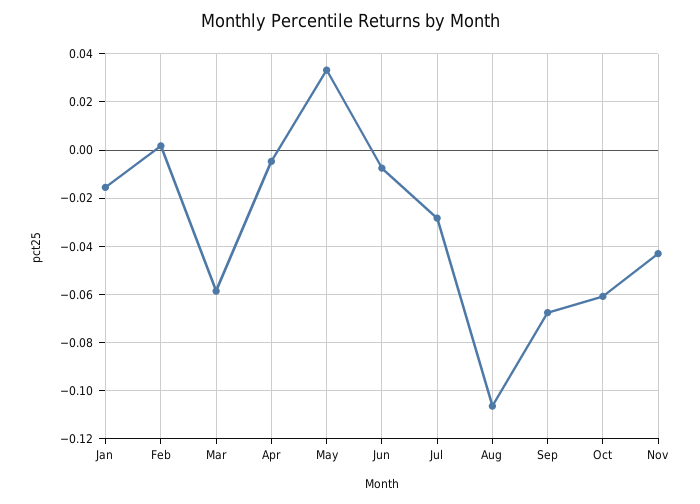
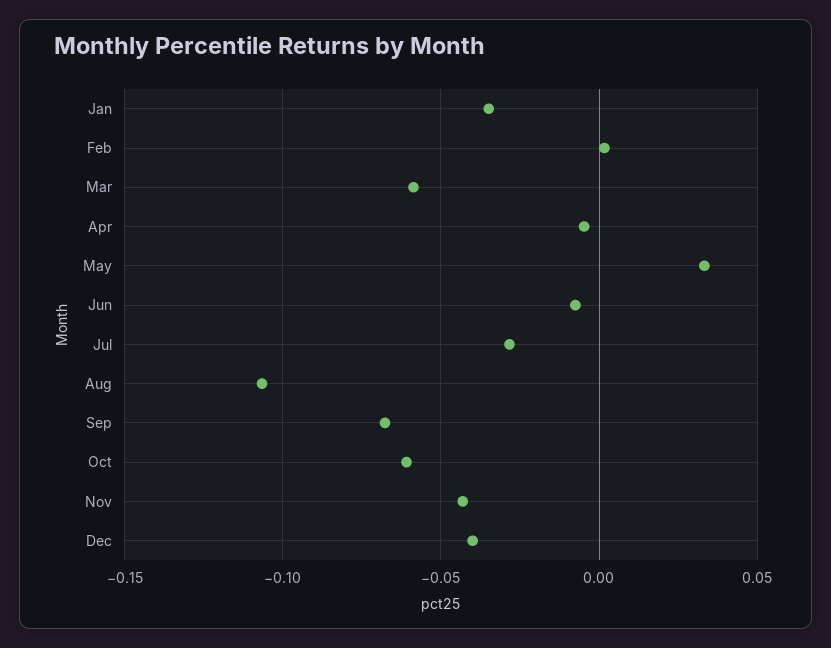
Jan: -0.015 -> -0.035
Dec: none -> -0.04

